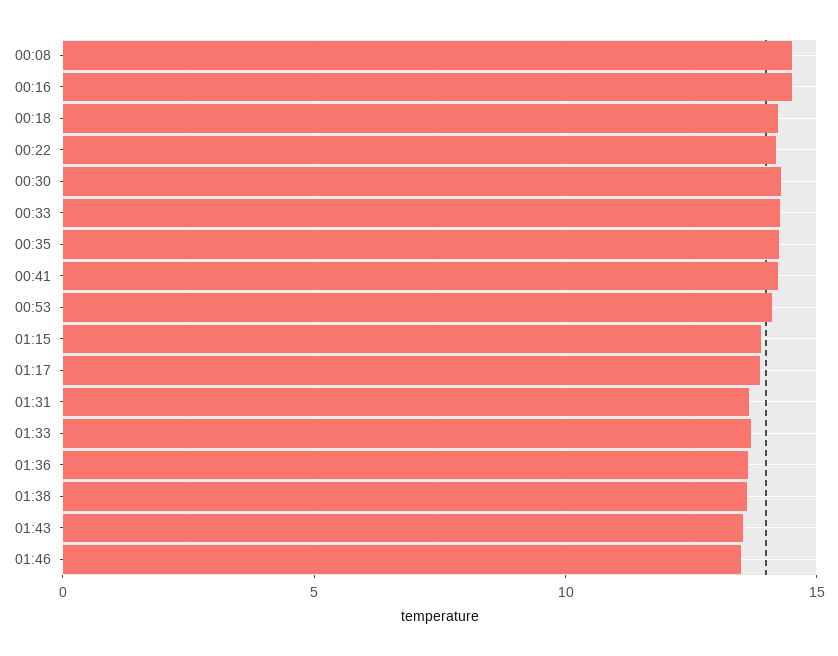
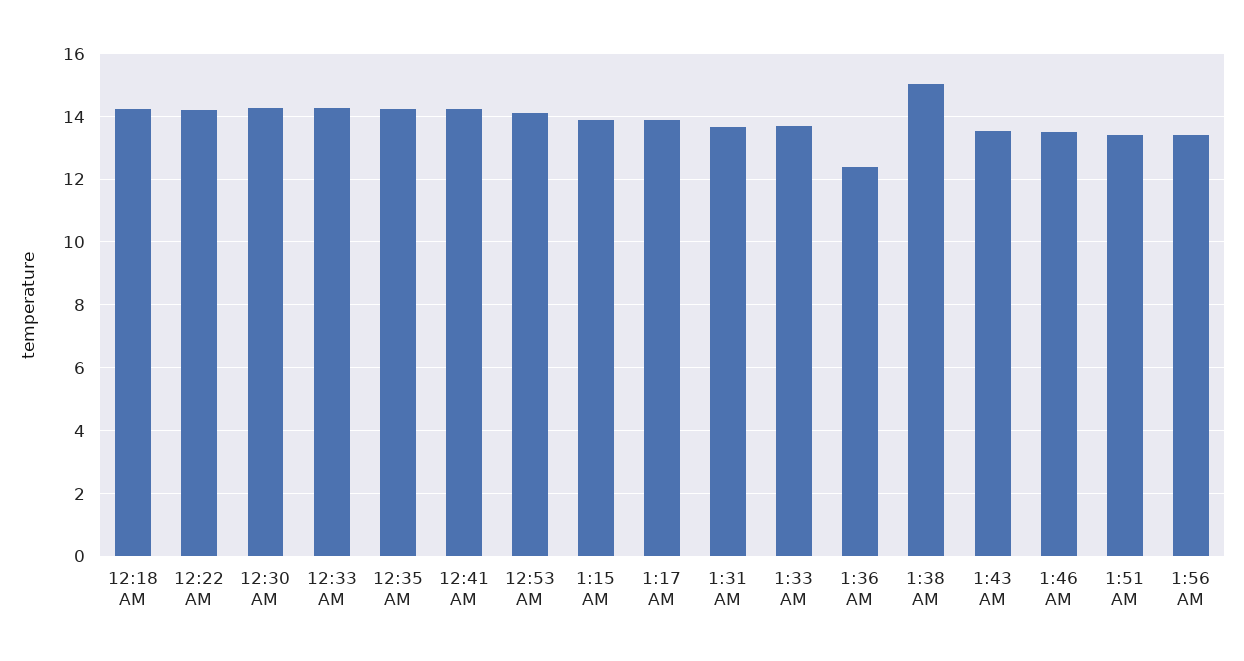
00:08: 14.5 -> none
00:16: 14.5 -> none
01:36: 13.5 -> 12.4
01:38: 13.5 -> 15
1:51 AM: none -> 13.4
1:56 AM: none -> 13.4

